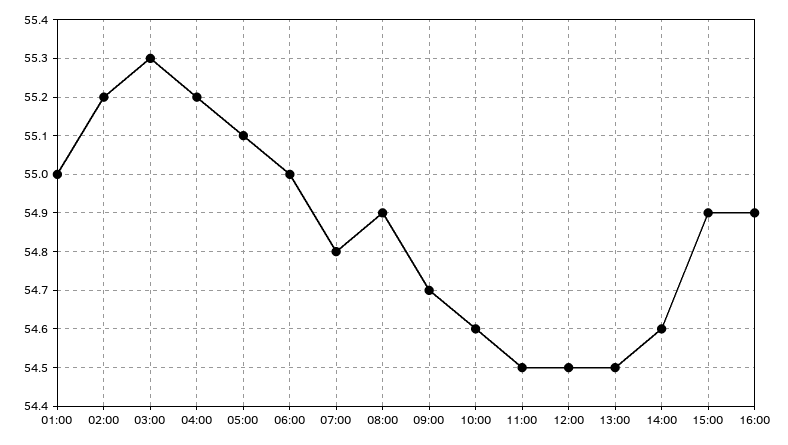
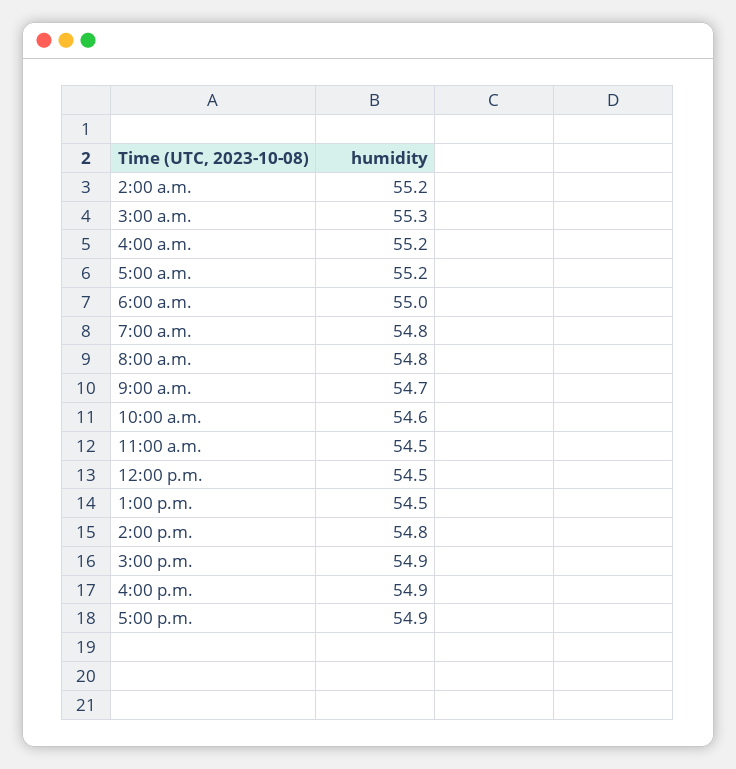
01:00: 55 -> none
05:00: 55.1 -> 55.2
08:00: 54.9 -> 54.8
14:00: 54.6 -> 54.8
5:00 p.m.: none -> 54.9

